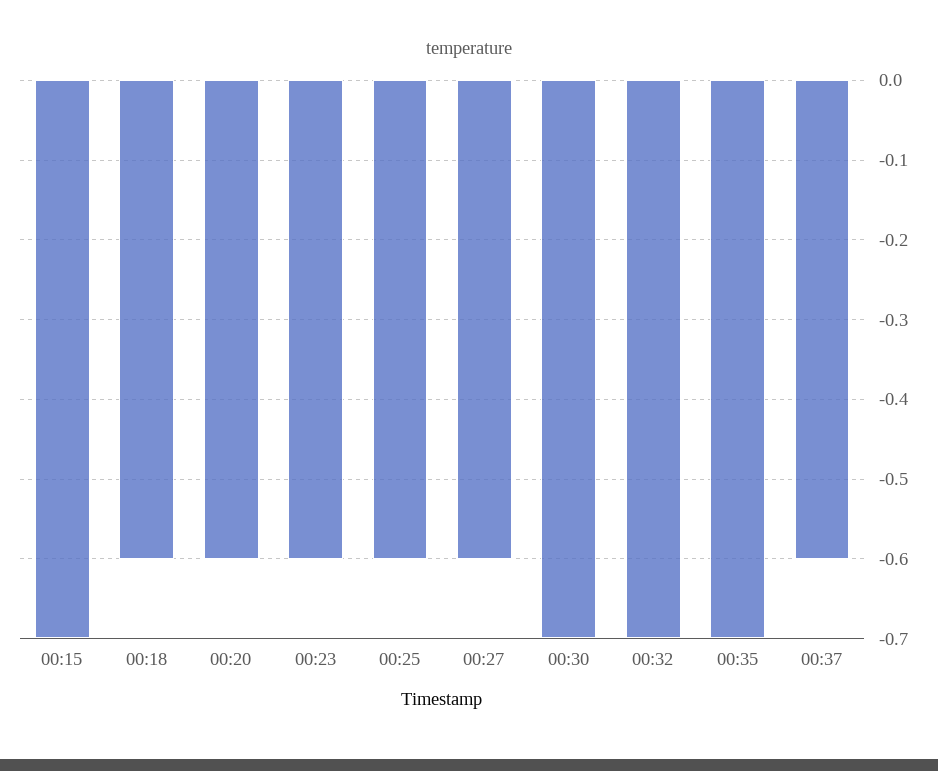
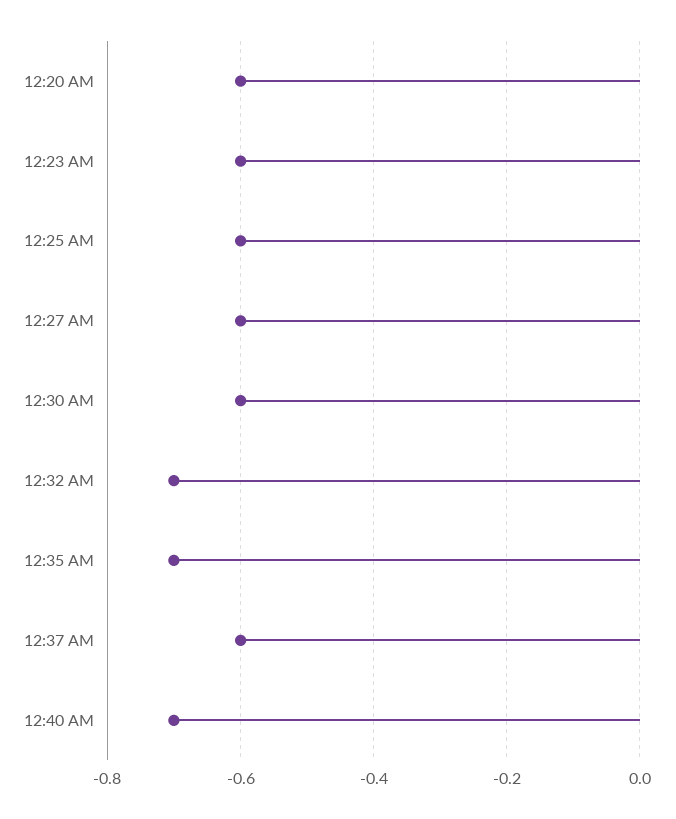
00:15: -0.7 -> none
00:18: -0.6 -> none
00:30: -0.7 -> -0.6
12:40 AM: none -> -0.7

